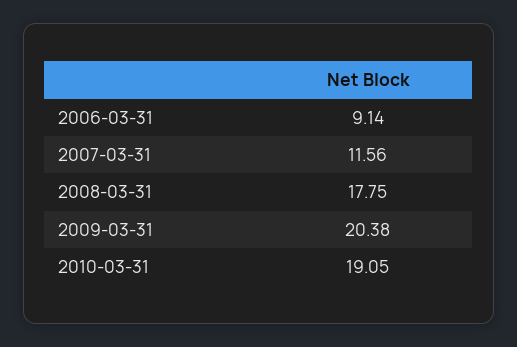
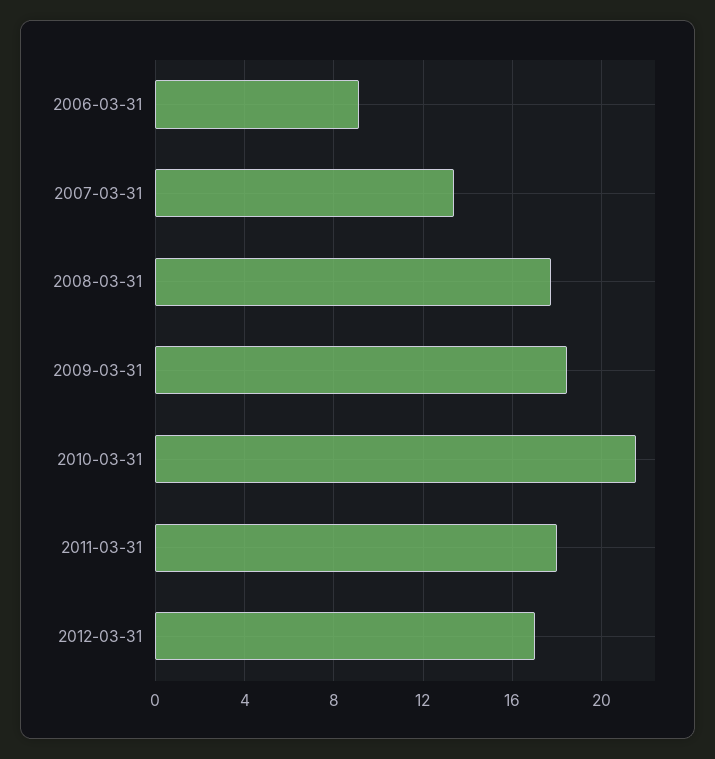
2007-03-31: 11.56 -> 13.5
2009-03-31: 20.38 -> 18.5
2010-03-31: 19.05 -> 21.5
2011-03-31: none -> 18
2012-03-31: none -> 17

